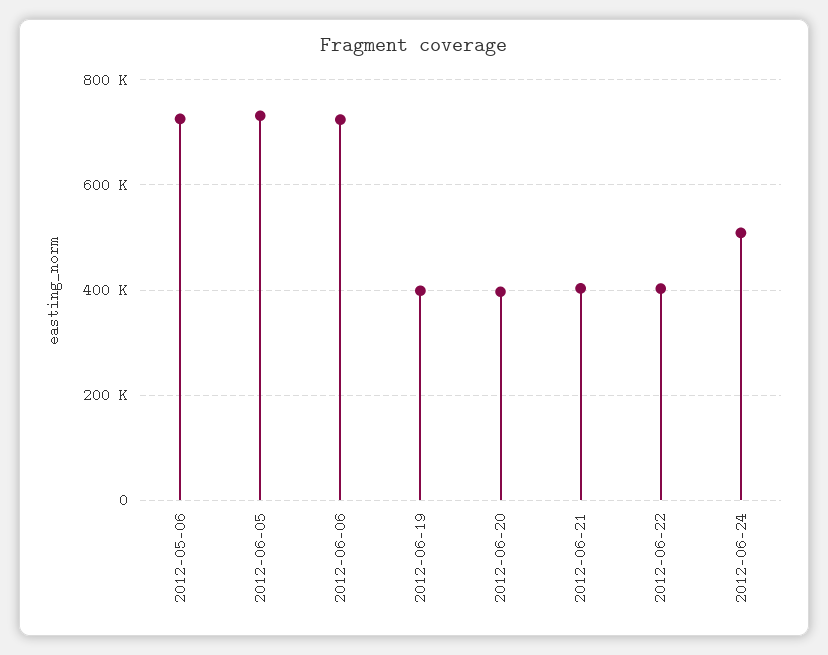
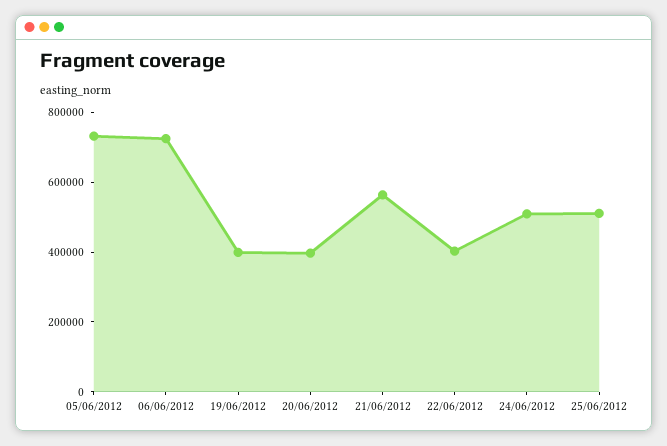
2012-05-06: 720000 -> none
2012-06-21: 400000 -> 550000
25/06/2012: none -> 500000

